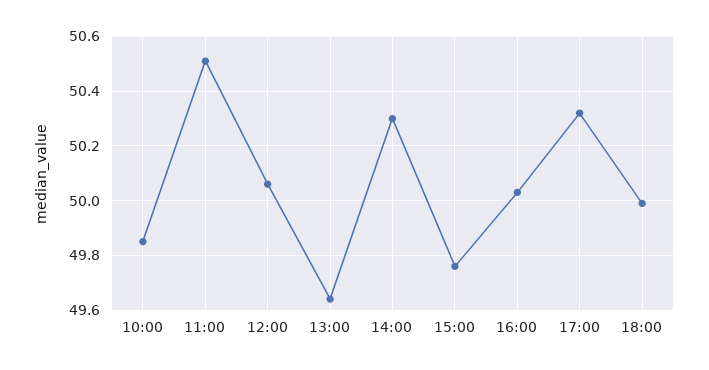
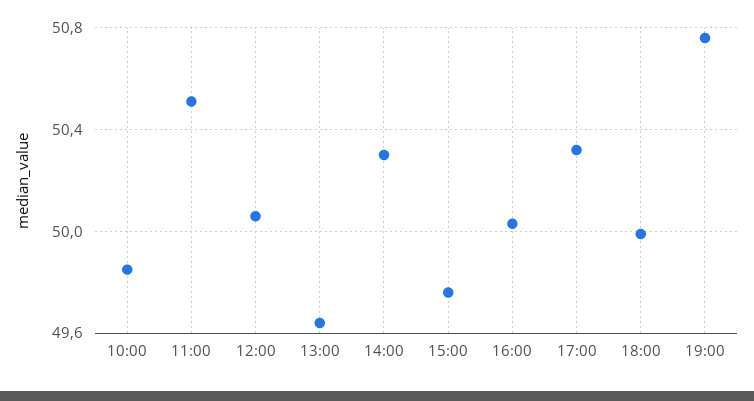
19:00: none -> 50.75

